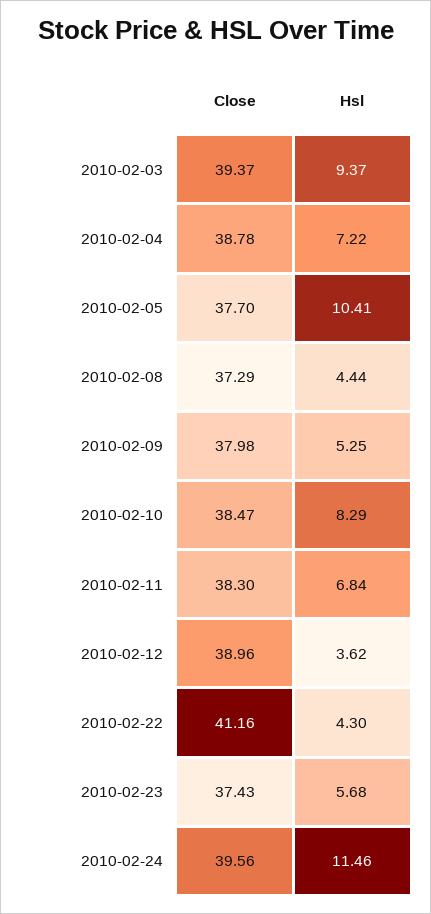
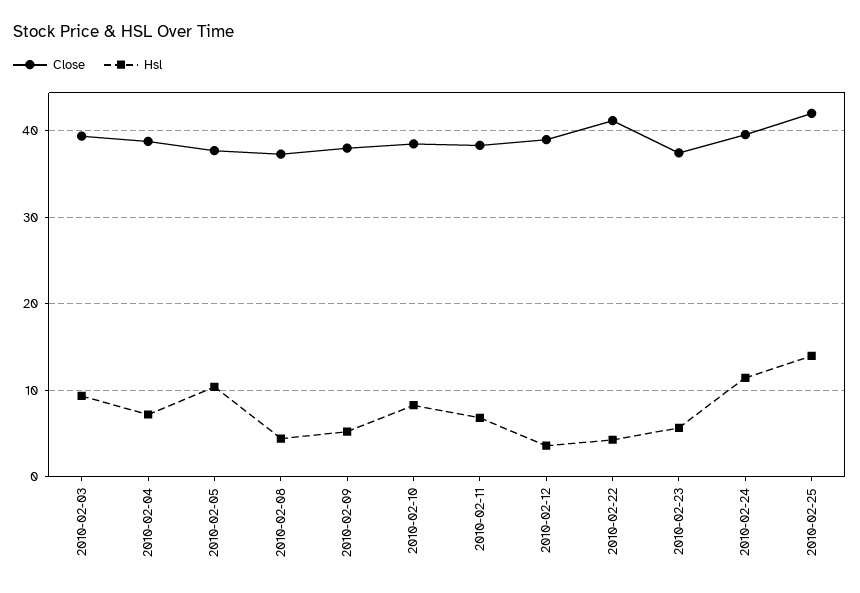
Close, 2010-02-25: none -> 42
Hsl, 2010-02-25: none -> 14

